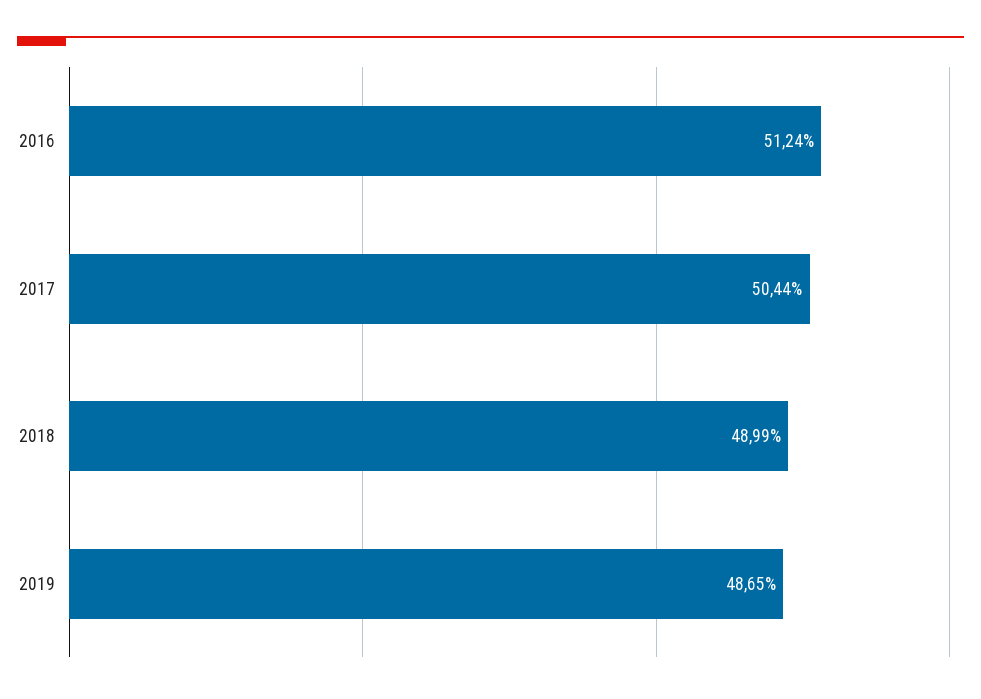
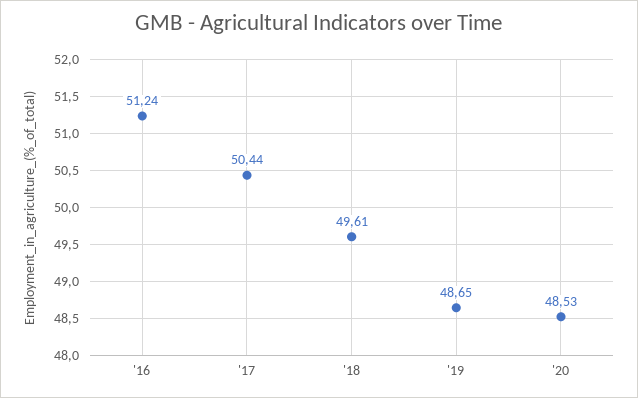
2018: 48.99 -> 49.61
'20: none -> 48.53

